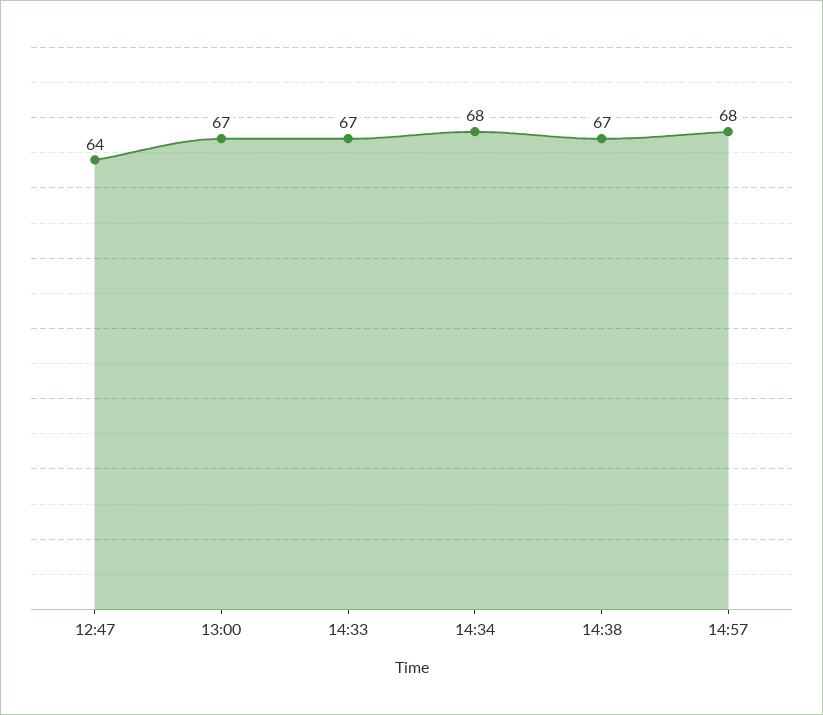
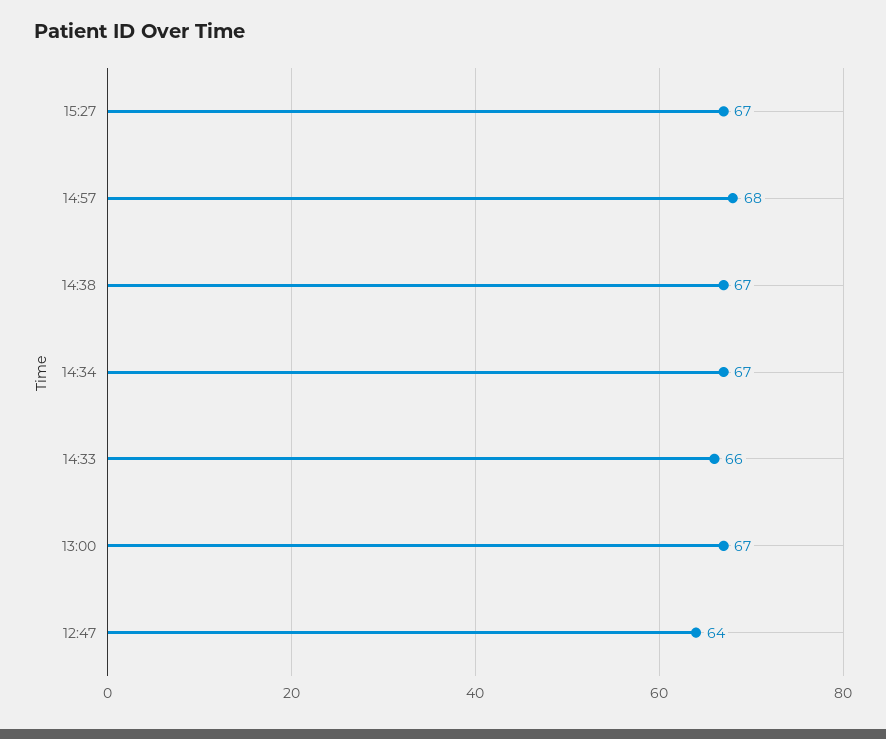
14:33: 67 -> 66
14:34: 68 -> 67
15:27: none -> 67

